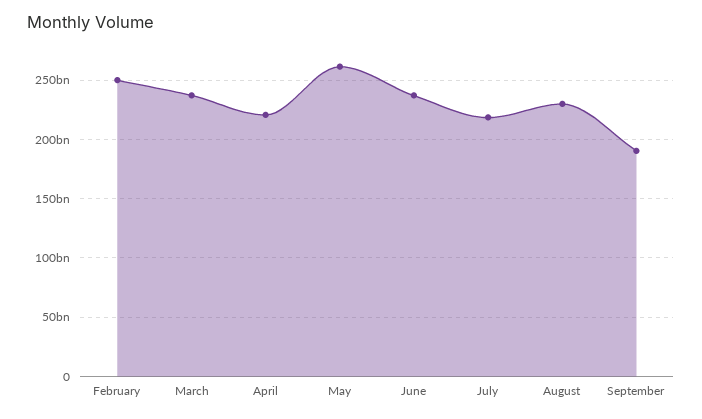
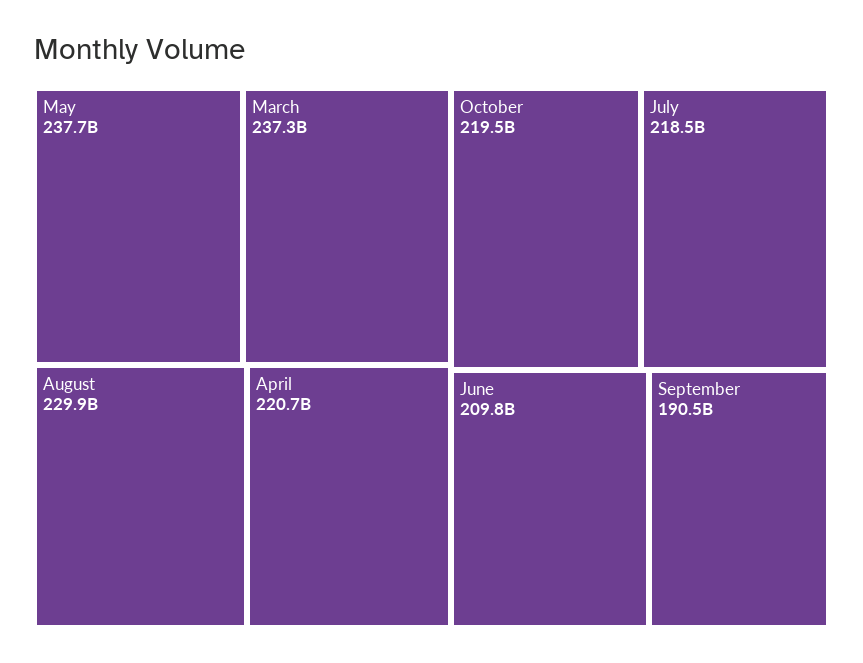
February: 250000000000 -> none
May: 260000000000 -> 237700000000
June: 240000000000 -> 209800000000
October: none -> 219500000000

